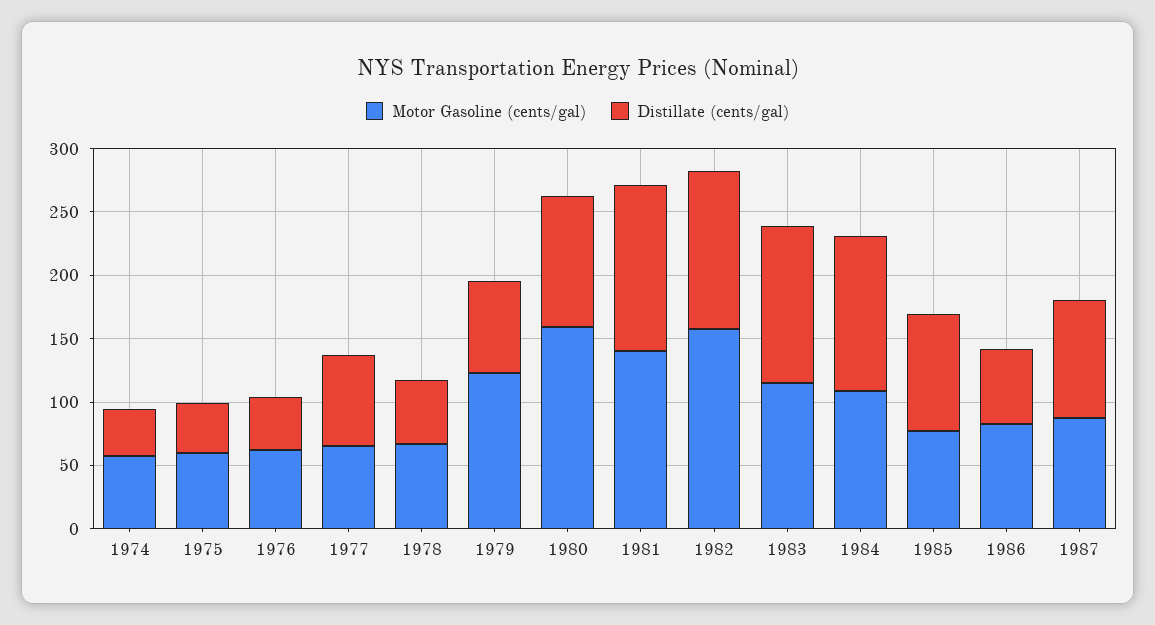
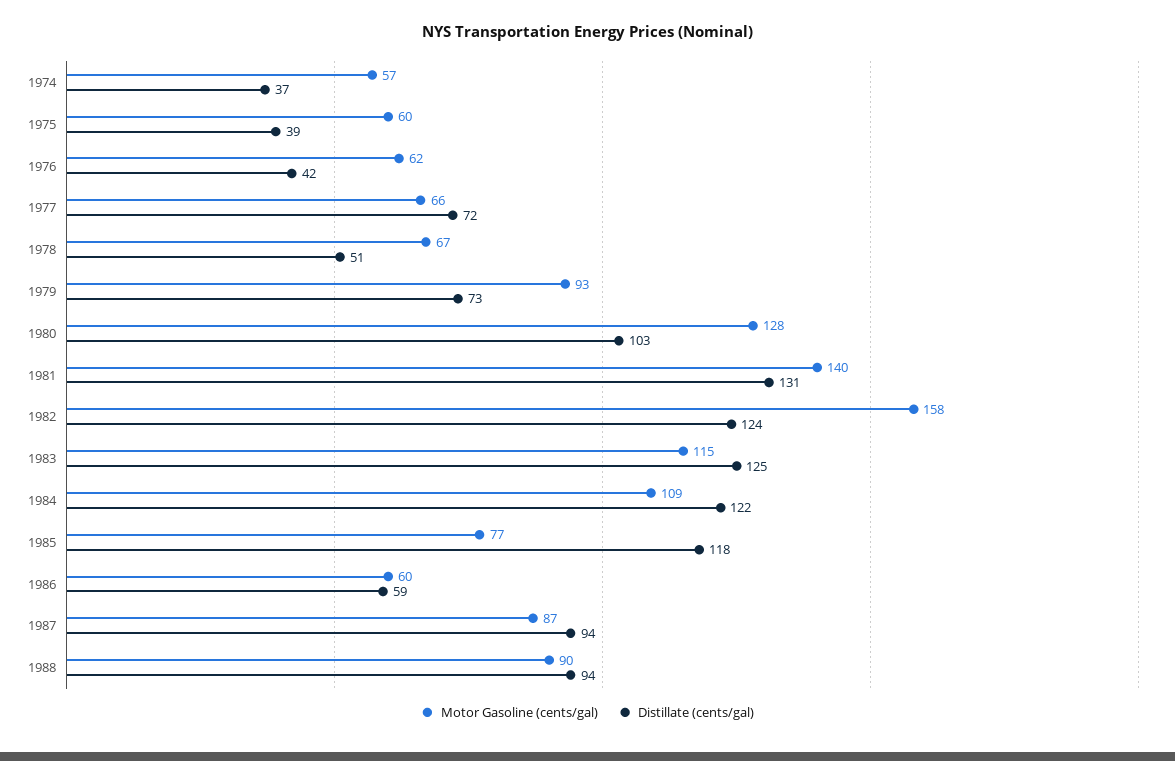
Motor Gasoline (cents/gal), 1979: 120 -> 93
Motor Gasoline (cents/gal), 1980: 160 -> 128
Distillate (cents/gal), 1985: 90 -> 118
Motor Gasoline (cents/gal), 1986: 80 -> 60
Motor Gasoline (cents/gal), 1988: none -> 90
Distillate (cents/gal), 1988: none -> 94

